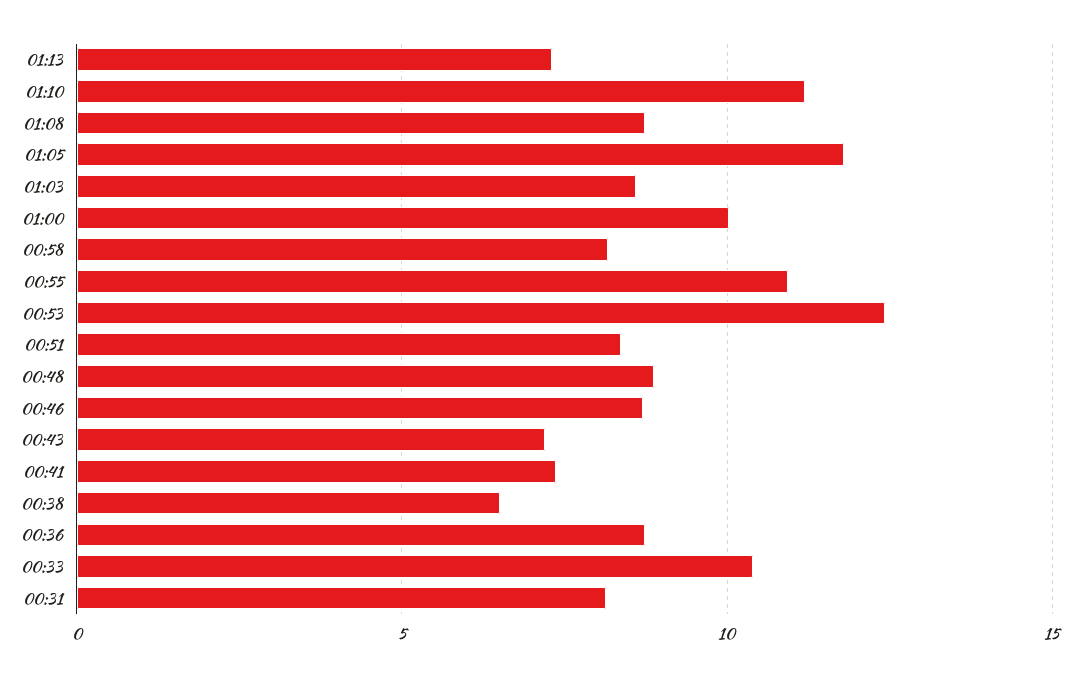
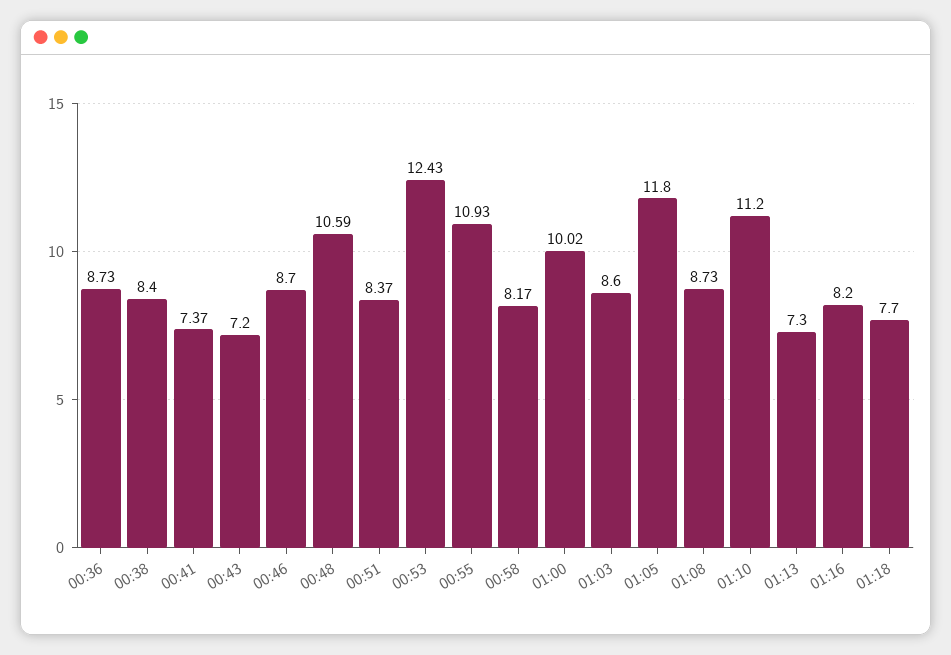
00:48: 9 -> 10.59
00:38: 6.5 -> 8.4
00:33: 10.5 -> none
00:31: 8 -> none
01:16: none -> 8.2
01:18: none -> 7.7

